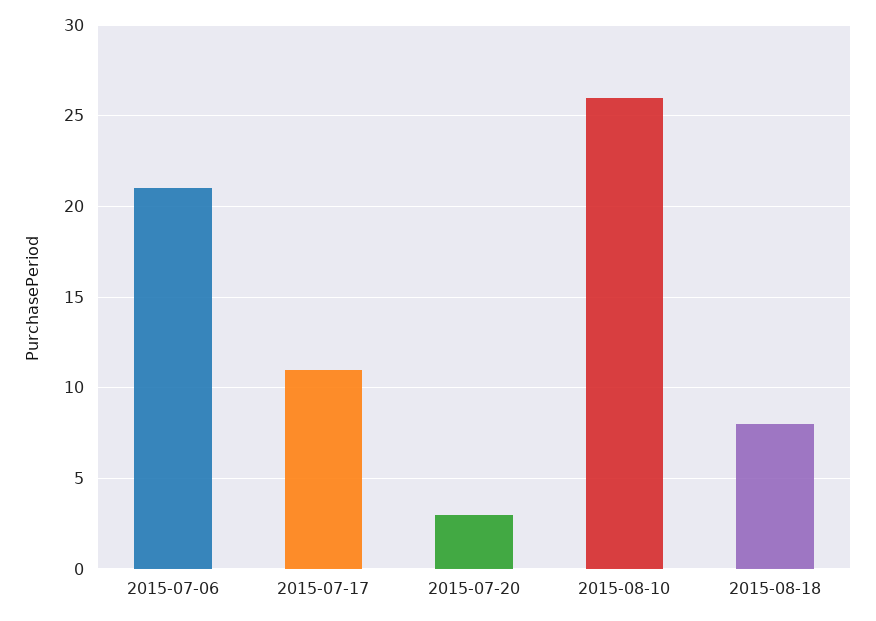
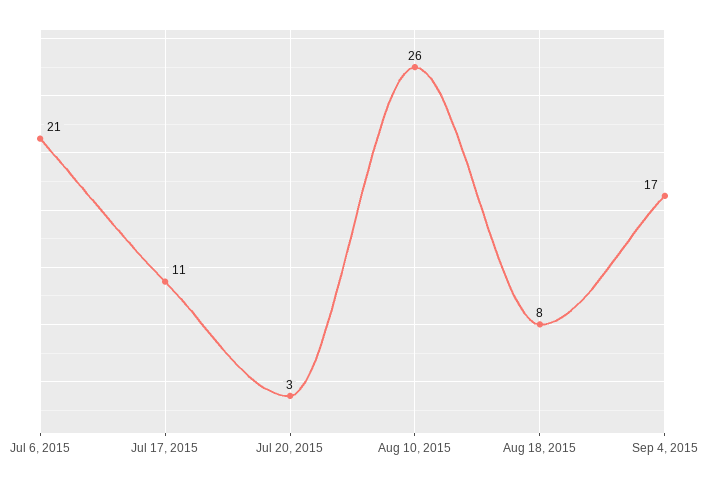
Sep 4, 2015: none -> 17

